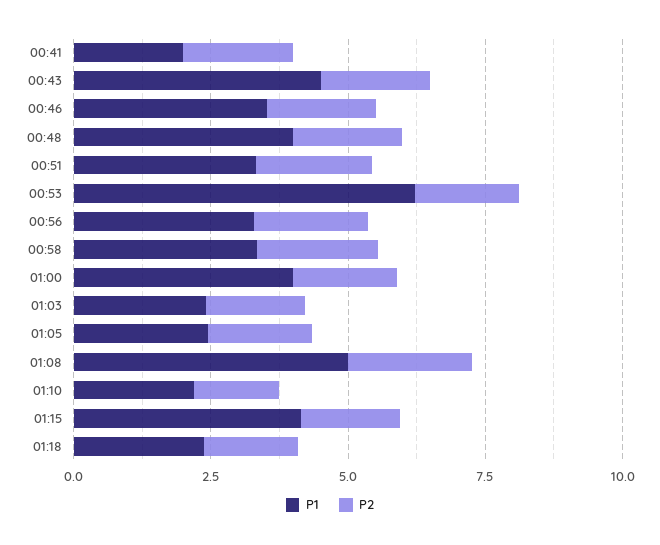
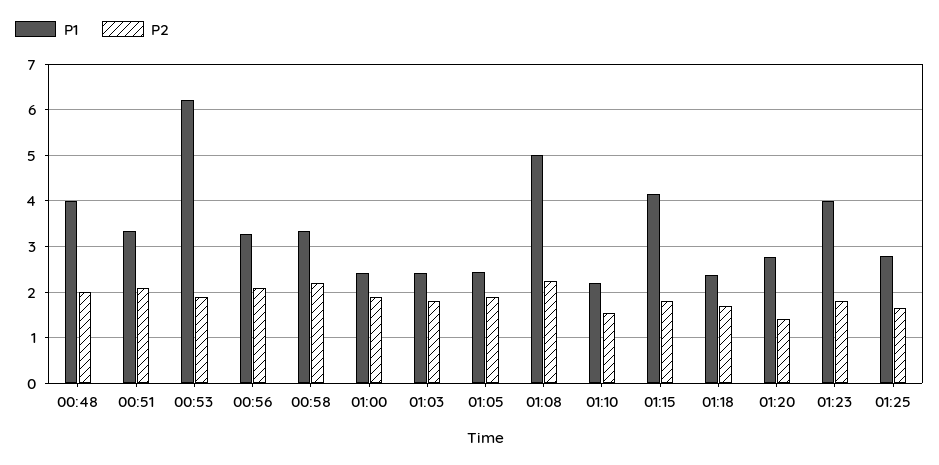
P1, 00:41: 2 -> none
P2, 00:41: 2 -> none
P1, 00:43: 4.5 -> none
P2, 00:43: 2 -> none
P1, 00:46: 3.5 -> none
P2, 00:46: 2 -> none
P1, 01:00: 4 -> 2.4
P1, 01:20: none -> 2.8
P2, 01:20: none -> 1.4
P1, 01:23: none -> 4
P2, 01:23: none -> 1.8
P1, 01:25: none -> 2.8
P2, 01:25: none -> 1.6

